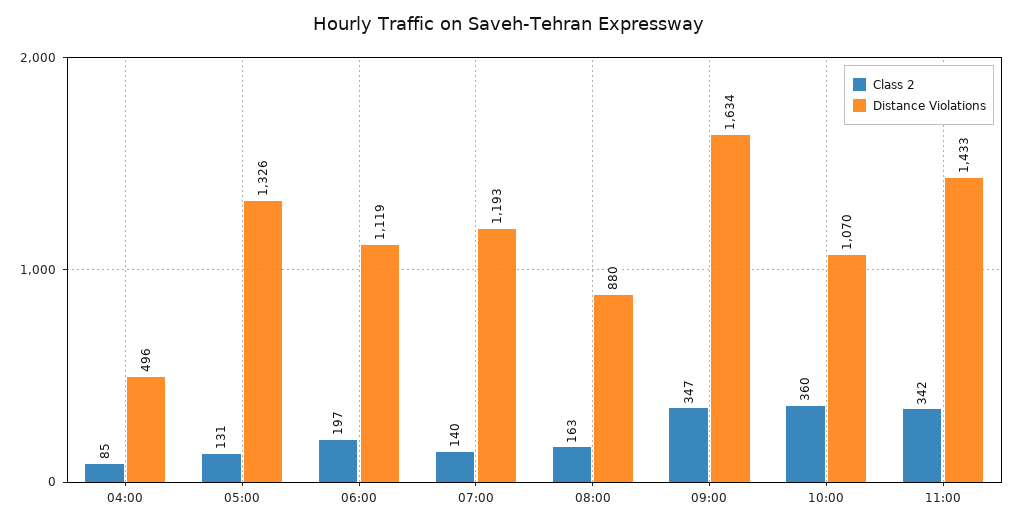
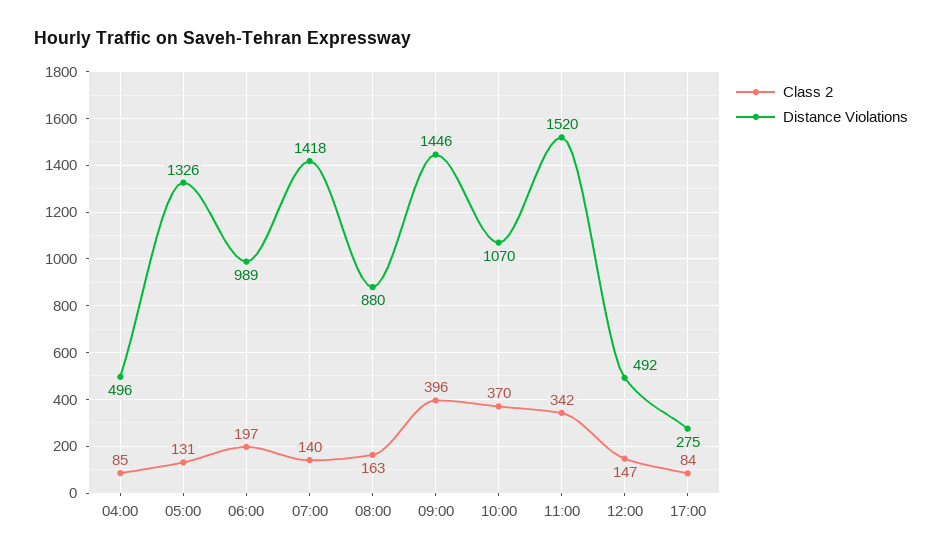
Distance Violations, 06:00: 1119 -> 989
Distance Violations, 07:00: 1193 -> 1418
Class 2, 09:00: 347 -> 396
Distance Violations, 09:00: 1634 -> 1446
Class 2, 10:00: 360 -> 370
Distance Violations, 11:00: 1433 -> 1520
Class 2, 12:00: none -> 147
Distance Violations, 12:00: none -> 492
Class 2, 17:00: none -> 84
Distance Violations, 17:00: none -> 275

